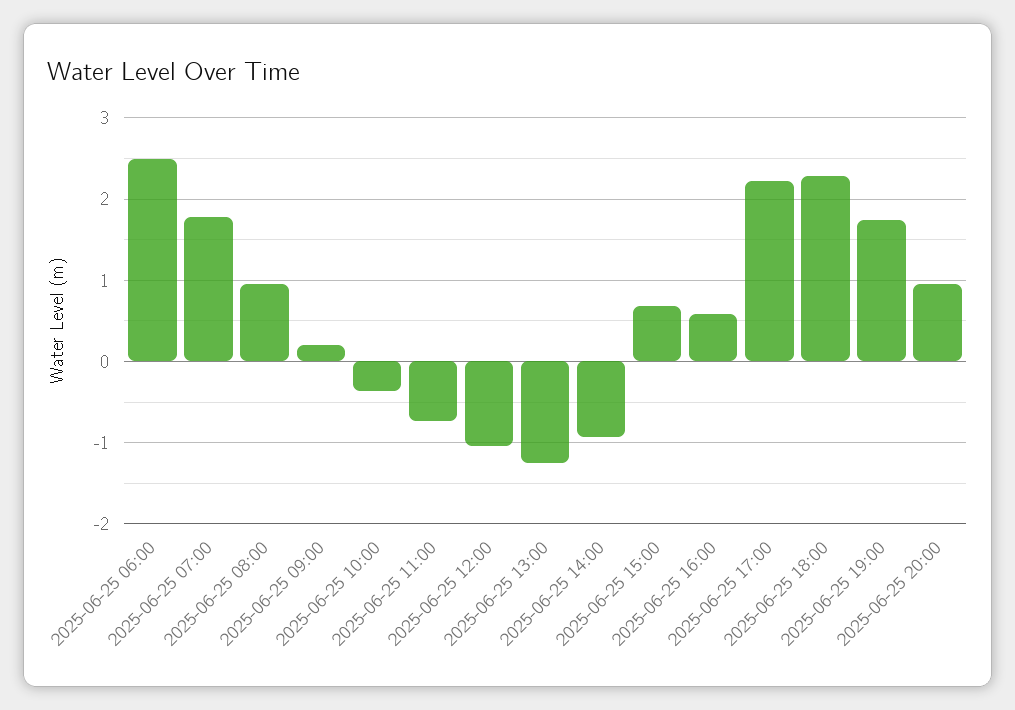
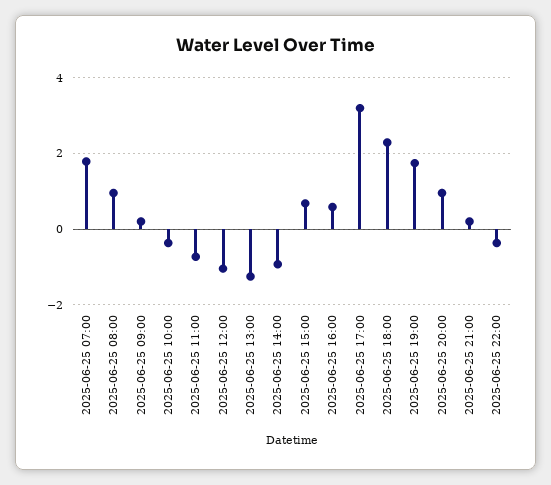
2025-06-25 06:00: 2.5 -> none
2025-06-25 17:00: 2.2 -> 3.2
2025-06-25 21:00: none -> 0.2
2025-06-25 22:00: none -> -0.4

